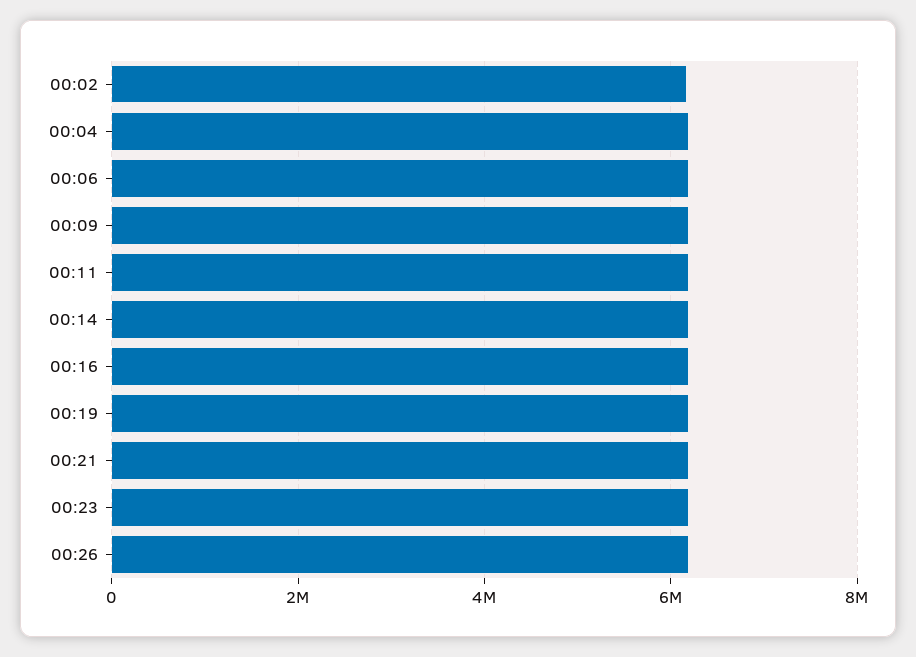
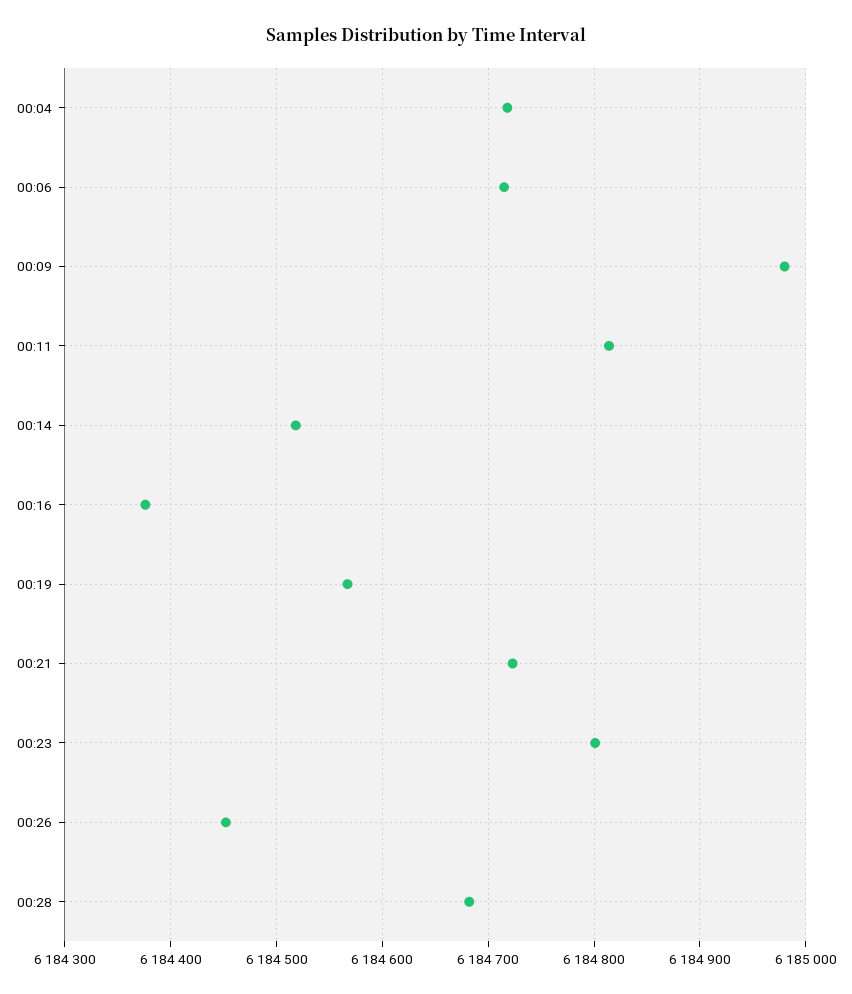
00:02: 6200000 -> none
00:28: none -> 6184680

